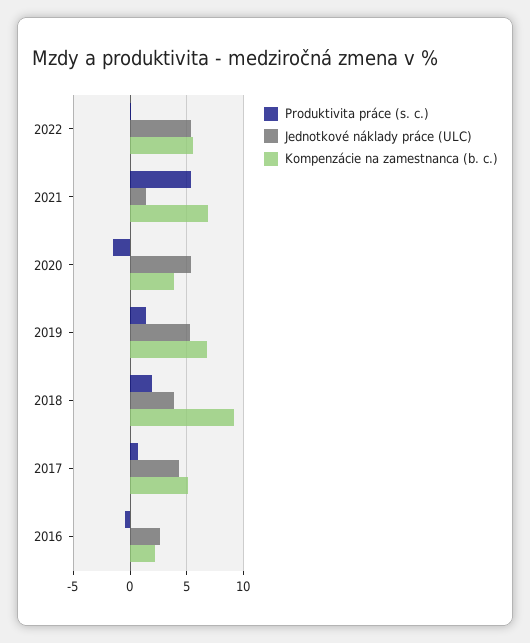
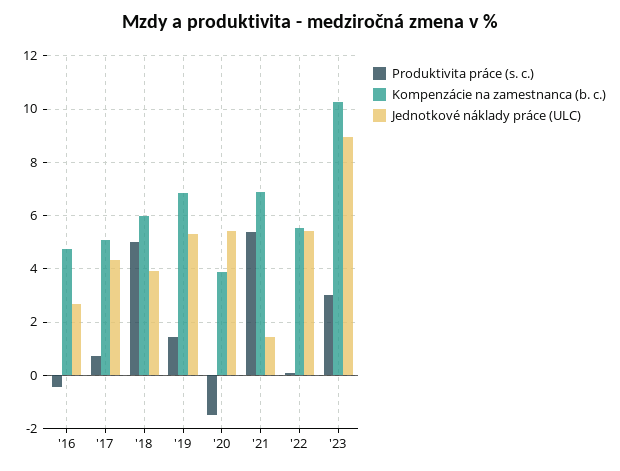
Produktivita práce (s. c.), 2018: 2 -> 5
Kompenzácie na zamestnanca (b. c.), 2018: 9 -> 6
Kompenzácie na zamestnanca (b. c.), 2016: 2 -> 4.75
Produktivita práce (s. c.), '23: none -> 3
Kompenzácie na zamestnanca (b. c.), '23: none -> 10.25
Jednotkové náklady práce (ULC), '23: none -> 9

